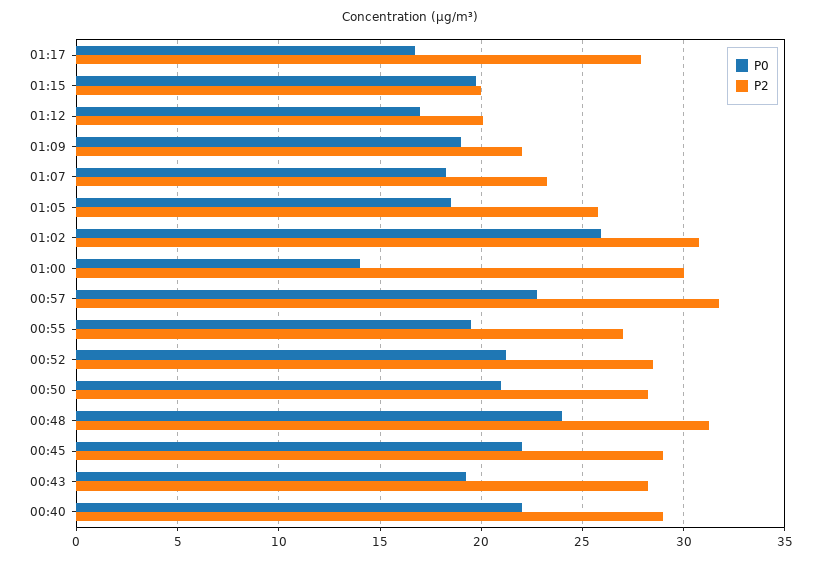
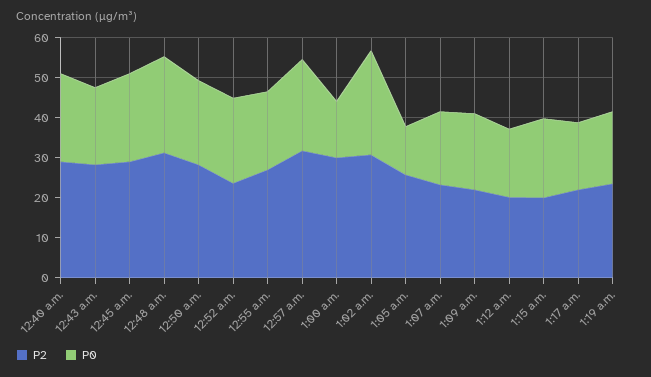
P2, 01:17: 28 -> 22
P0, 01:05: 18.5 -> 12
P2, 00:52: 28.5 -> 24
P2, 1:19 a.m.: none -> 24
P0, 1:19 a.m.: none -> 18

